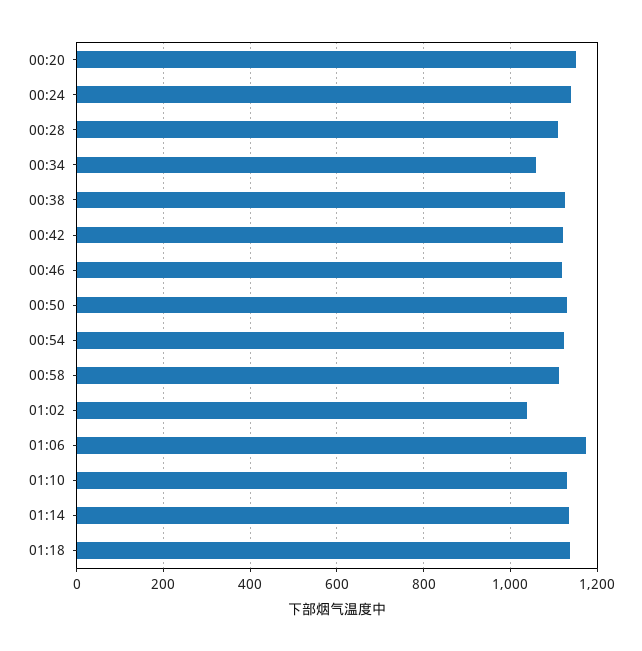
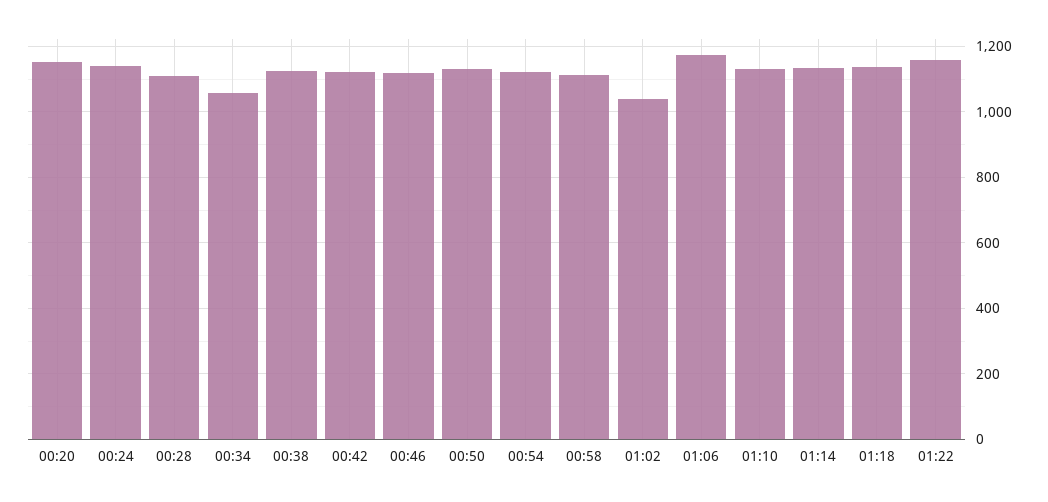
01:22: none -> 1160

